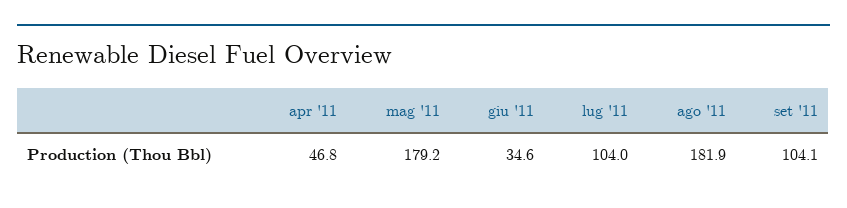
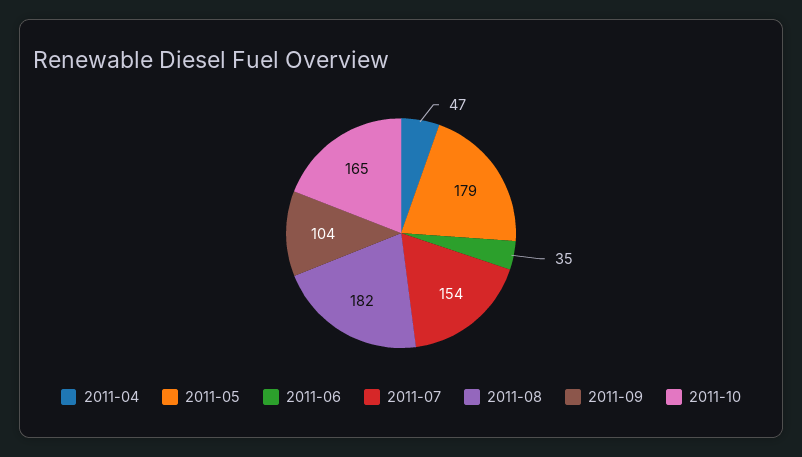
lug '11: 104 -> 154
2011-10: none -> 165

